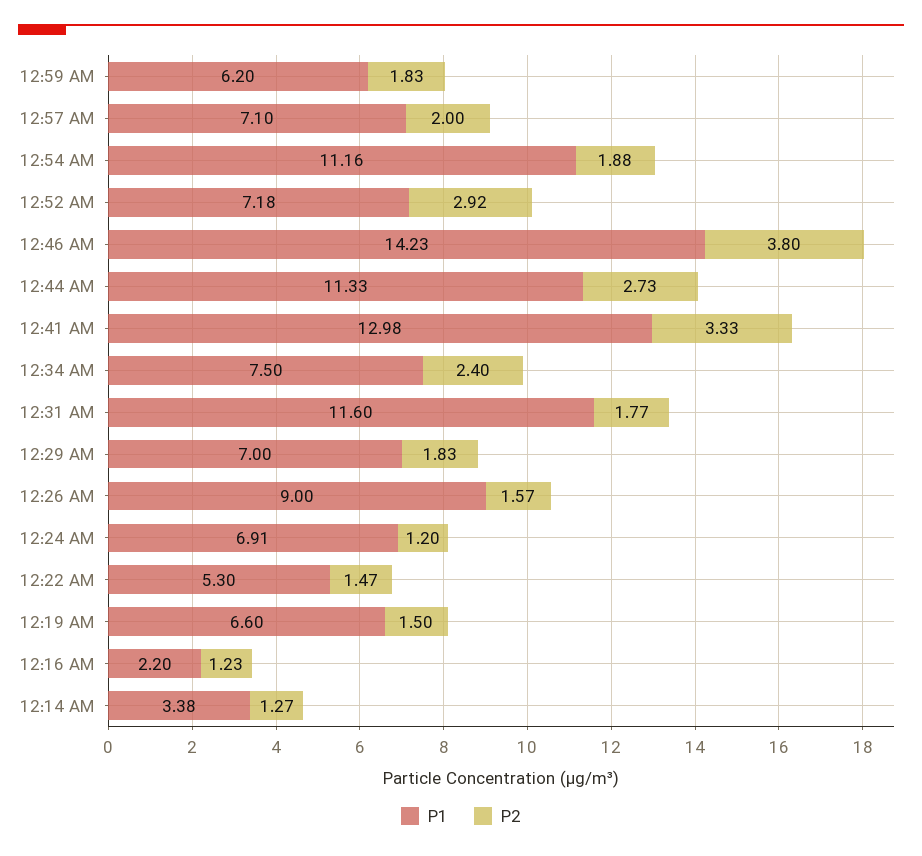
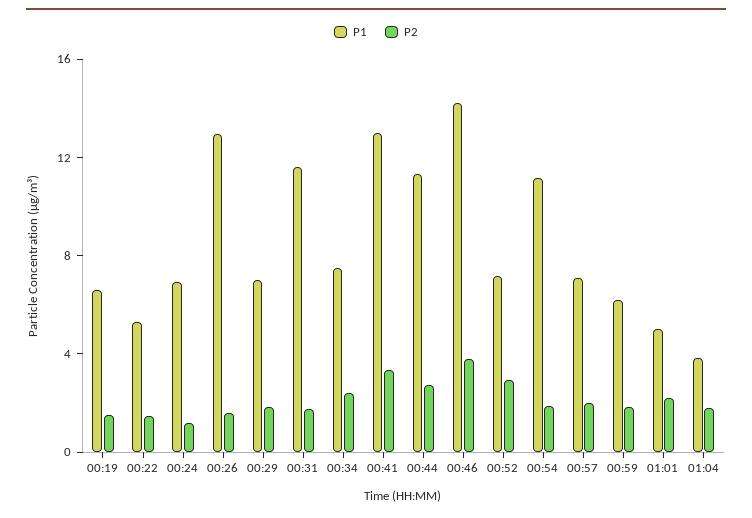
P1, 12:26 AM: 9 -> 13
P1, 12:16 AM: 2.2 -> none
P2, 12:16 AM: 1.23 -> none
P1, 12:14 AM: 3.38 -> none
P2, 12:14 AM: 1.27 -> none
P1, 01:01: none -> 5
P2, 01:01: none -> 2
P1, 01:04: none -> 4
P2, 01:04: none -> 2

